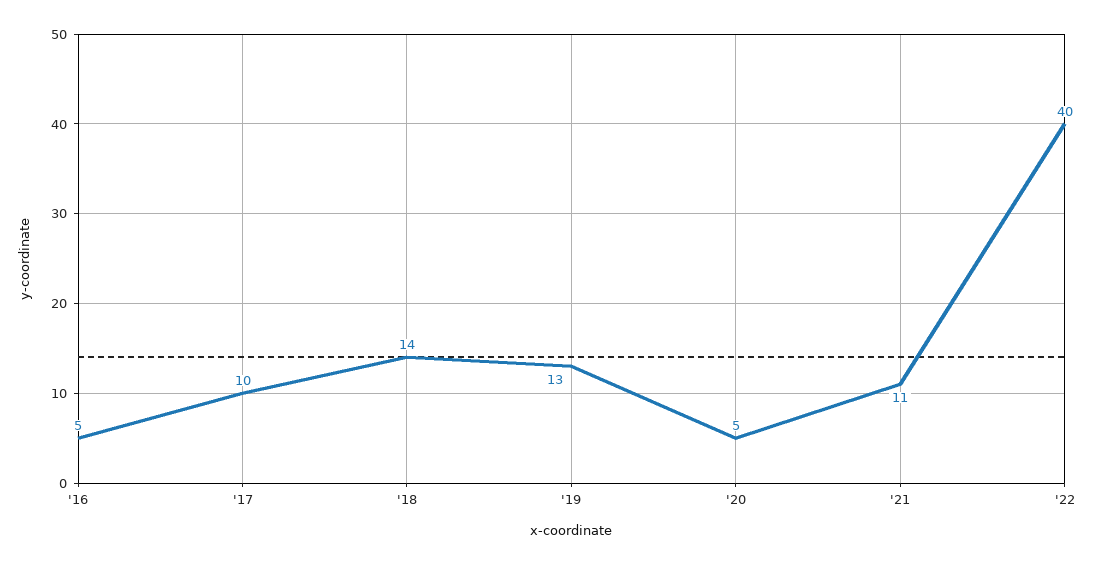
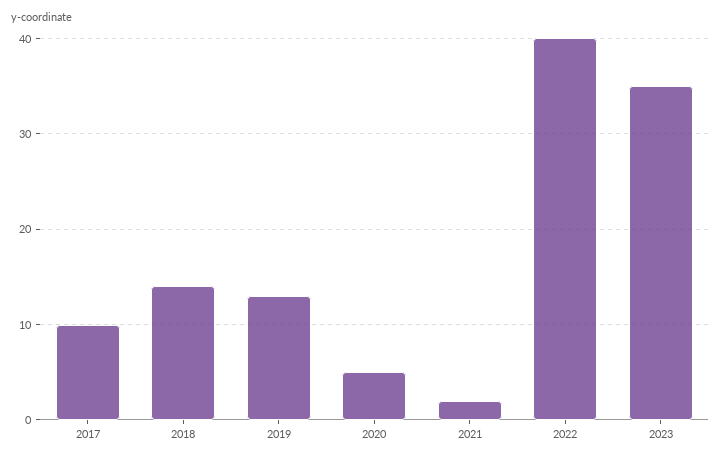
'16: 5 -> none
'21: 11 -> 2
2023: none -> 35

